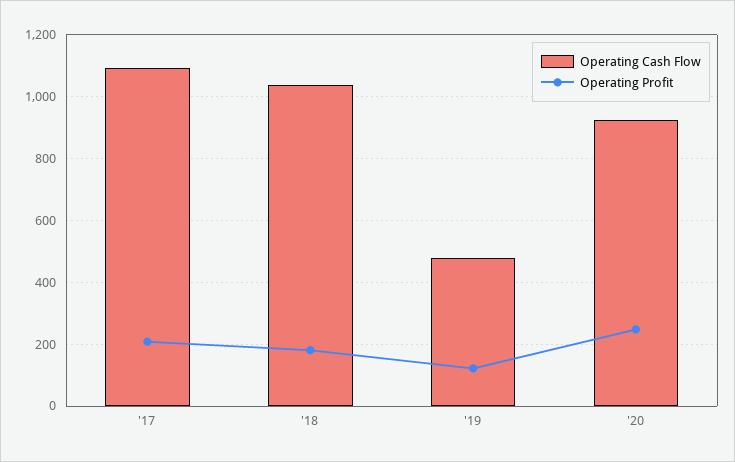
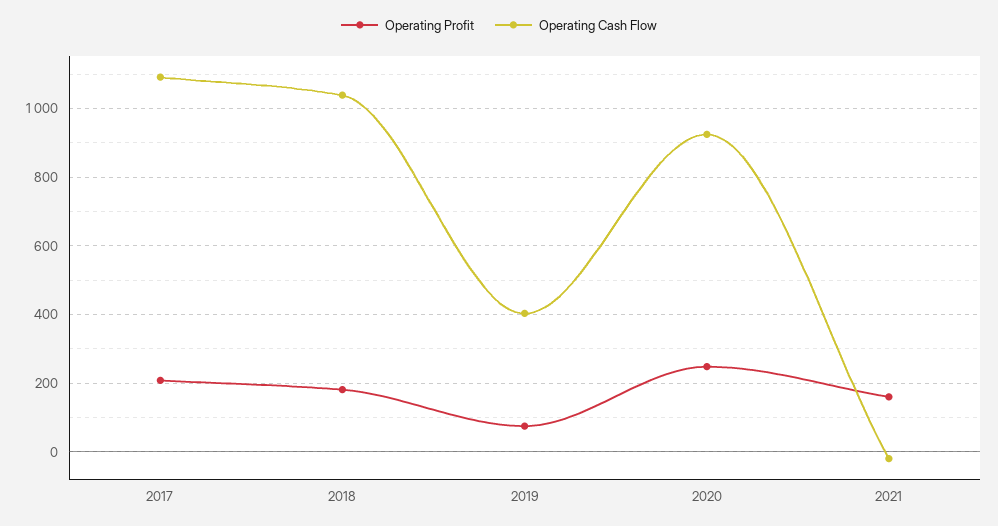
Operating Cash Flow, '19: 480 -> 400
Operating Profit, '19: 120 -> 80
Operating Profit, 2021: none -> 160
Operating Cash Flow, 2021: none -> -20

